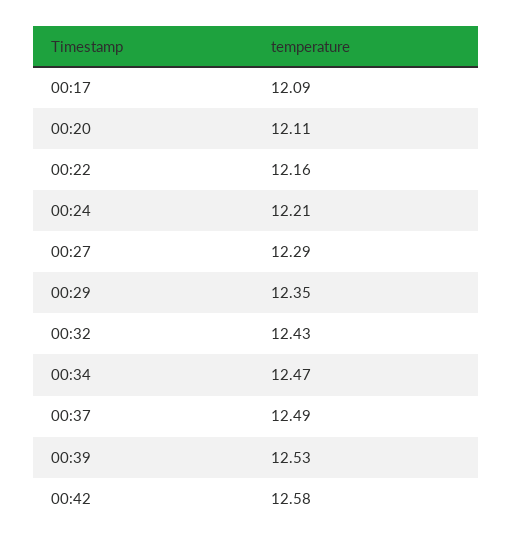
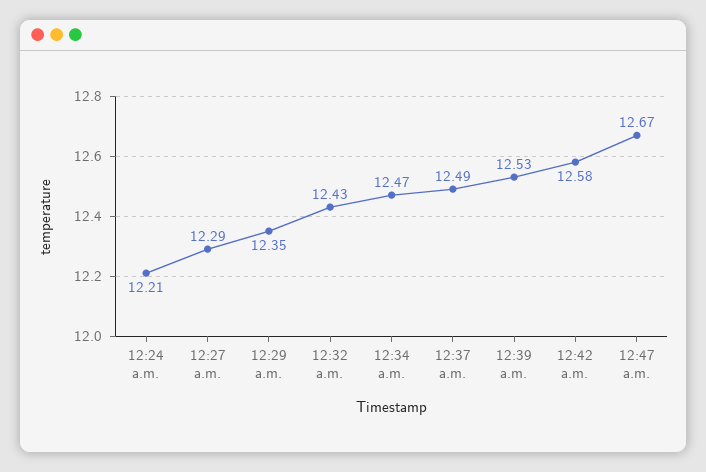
00:17: 12.09 -> none
00:20: 12.11 -> none
00:22: 12.16 -> none
12:47 a.m.: none -> 12.67

